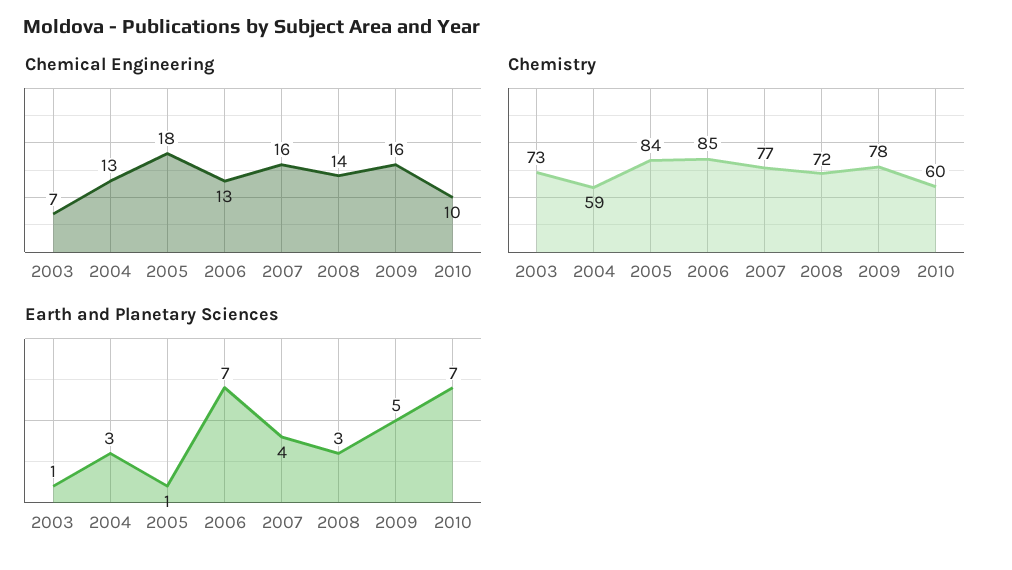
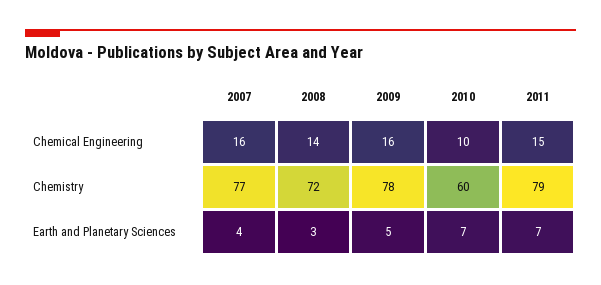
Chemical Engineering, 2003: 7 -> none
Chemical Engineering, 2004: 13 -> none
Chemical Engineering, 2005: 18 -> none
Chemical Engineering, 2006: 13 -> none
Chemistry, 2003: 73 -> none
Chemistry, 2004: 59 -> none
Chemistry, 2005: 84 -> none
Chemistry, 2006: 85 -> none
Earth and Planetary Sciences, 2003: 1 -> none
Earth and Planetary Sciences, 2004: 3 -> none
Earth and Planetary Sciences, 2005: 1 -> none
Earth and Planetary Sciences, 2006: 7 -> none
Chemical Engineering, 2011: none -> 15
Chemistry, 2011: none -> 79
Earth and Planetary Sciences, 2011: none -> 7

